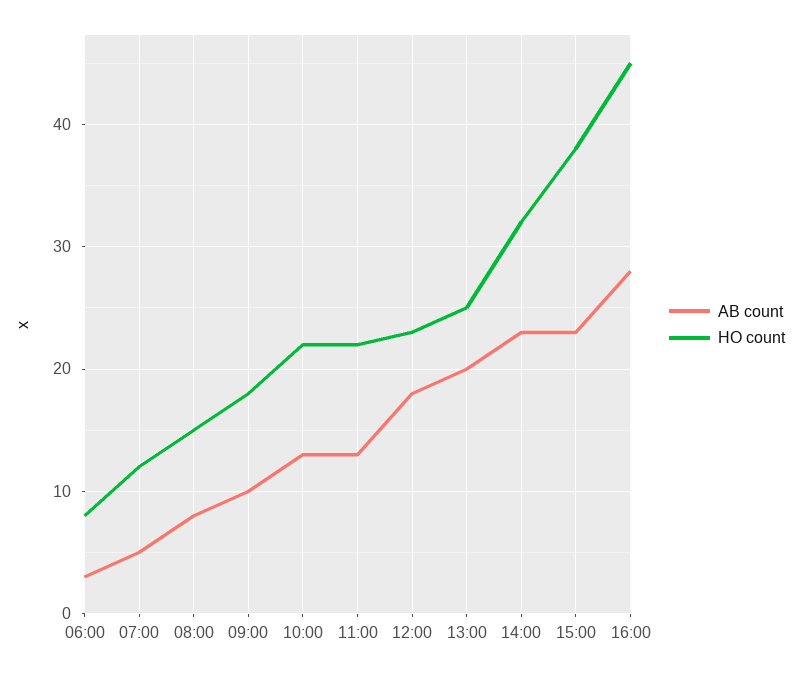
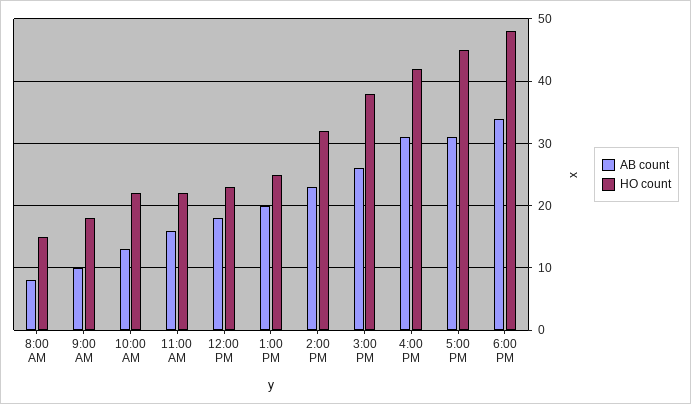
AB count, 06:00: 3 -> none
HO count, 06:00: 8 -> none
AB count, 07:00: 5 -> none
HO count, 07:00: 12 -> none
AB count, 11:00: 13 -> 16
AB count, 15:00: 23 -> 26
AB count, 16:00: 28 -> 31
HO count, 16:00: 45 -> 42
AB count, 5:00 PM: none -> 31
HO count, 5:00 PM: none -> 45
AB count, 6:00 PM: none -> 34
HO count, 6:00 PM: none -> 48

